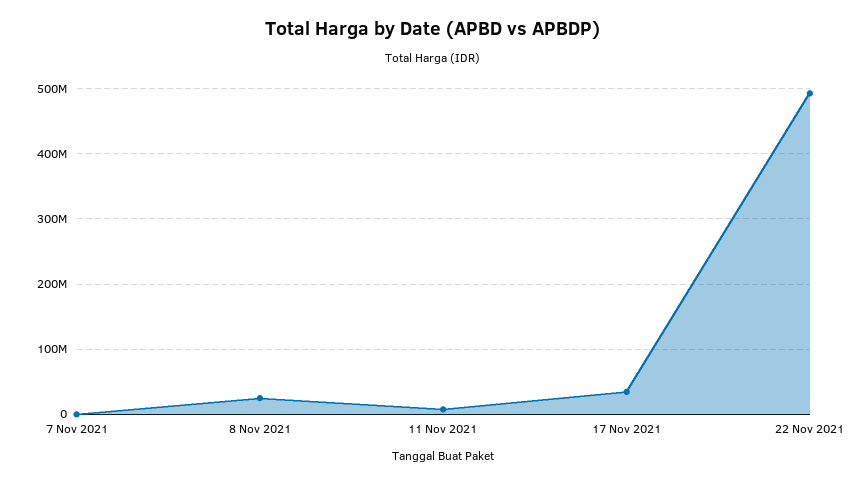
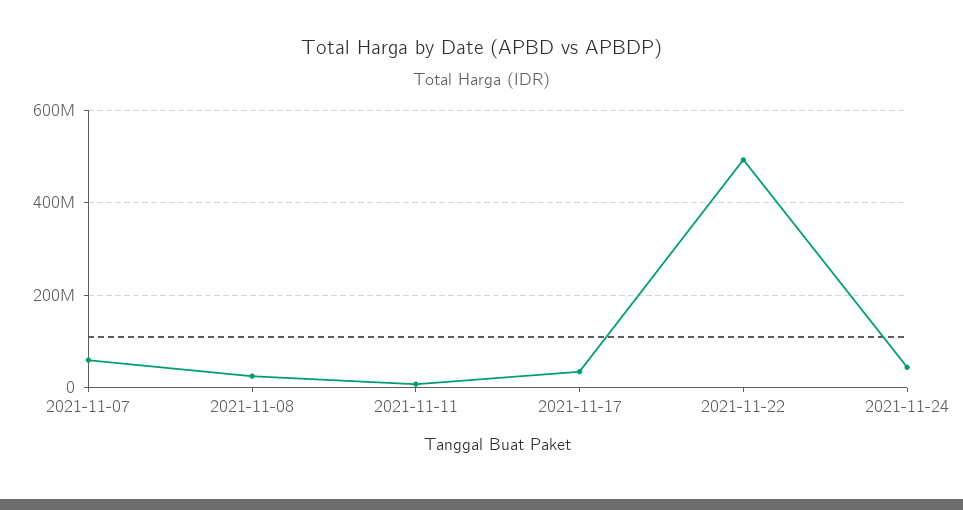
7 Nov 2021: 0 -> 60000000
2021-11-24: none -> 40000000

